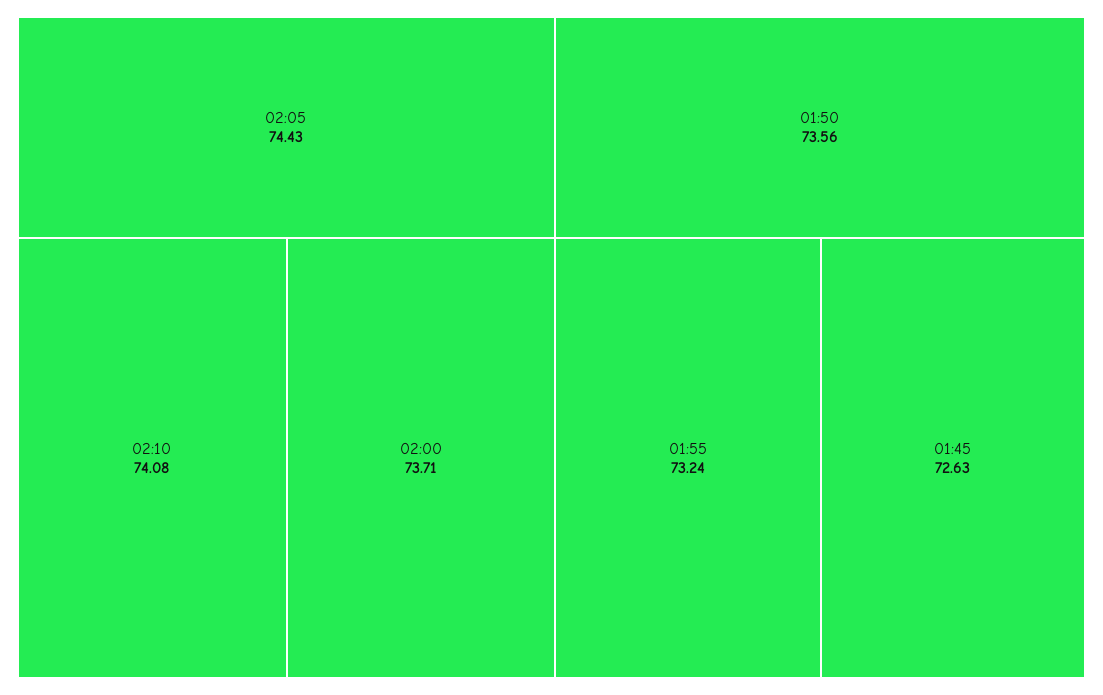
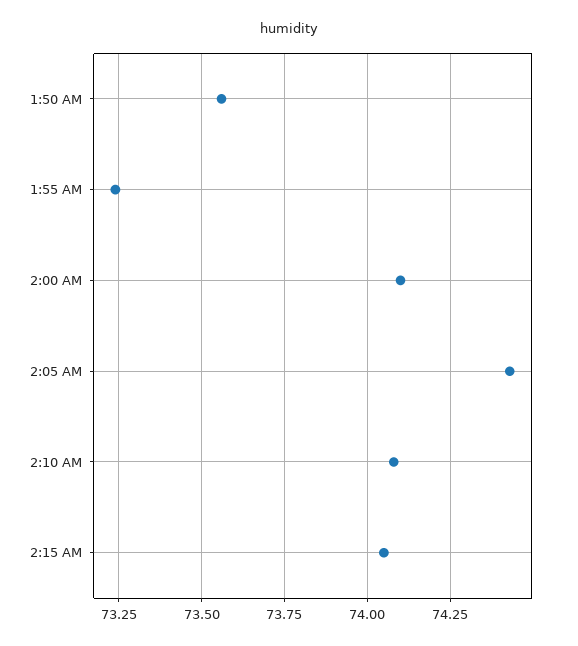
02:00: 73.71 -> 74.1
01:45: 72.63 -> none
2:15 AM: none -> 74.05

